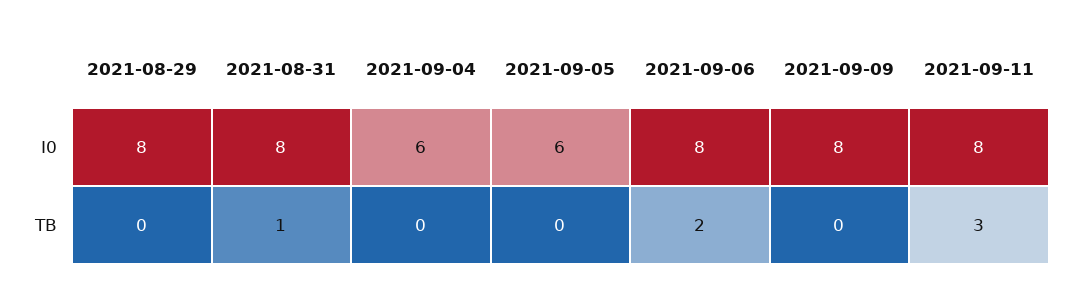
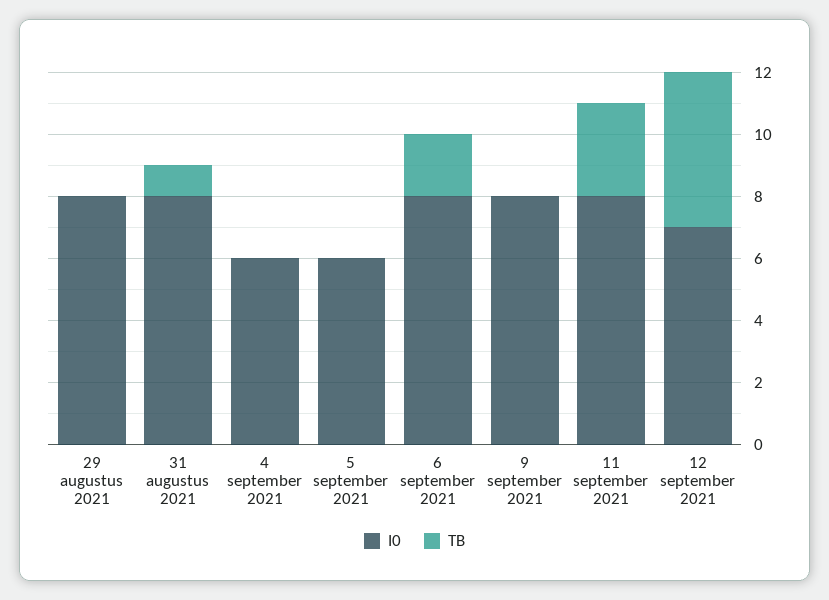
I0, 12 september 2021: none -> 7
TB, 12 september 2021: none -> 5

